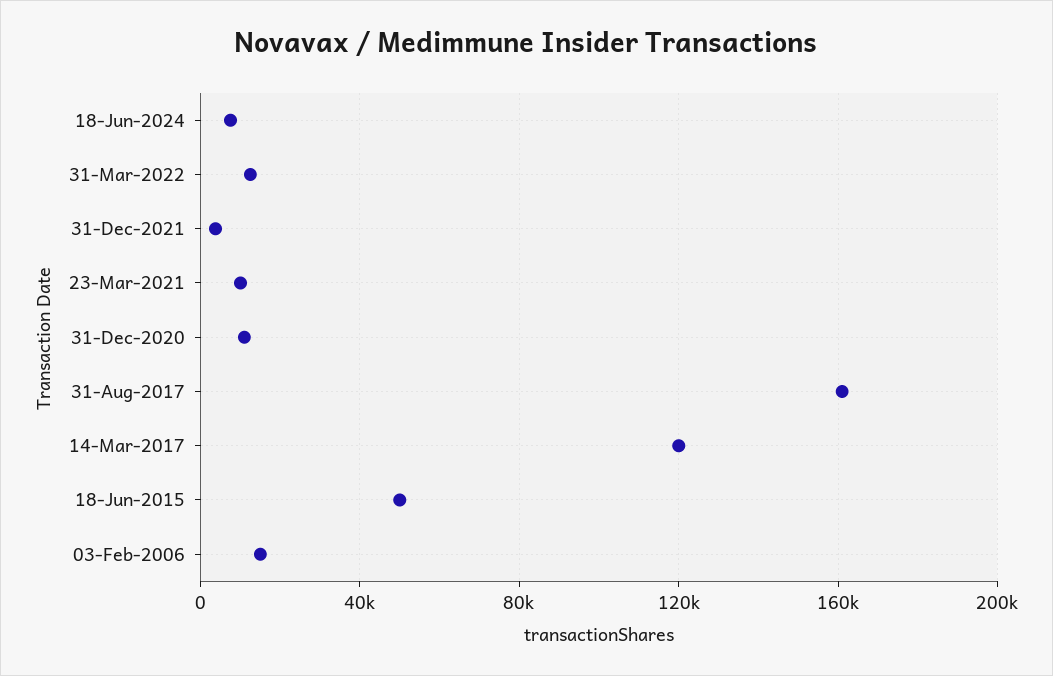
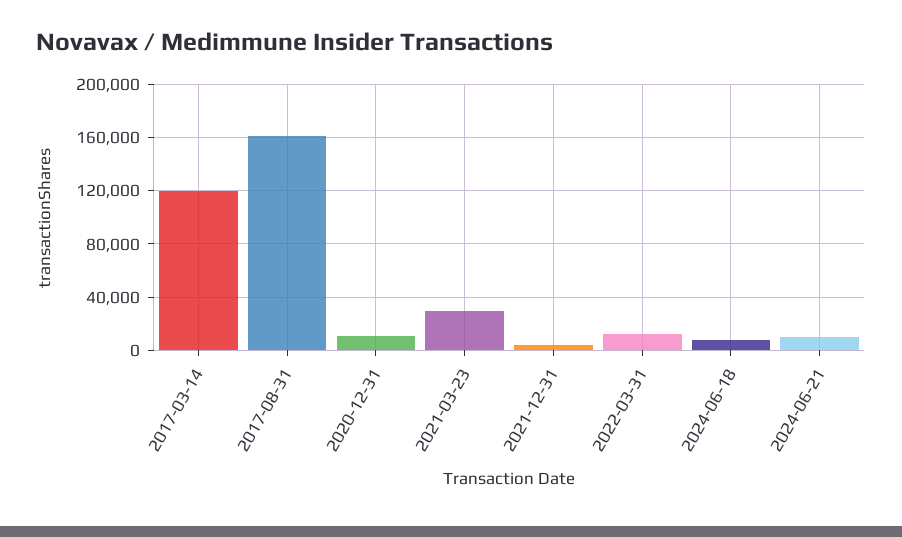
23-Mar-2021: 10000 -> 30000
18-Jun-2015: 50000 -> none
03-Feb-2006: 15000 -> none
2024-06-21: none -> 10000

